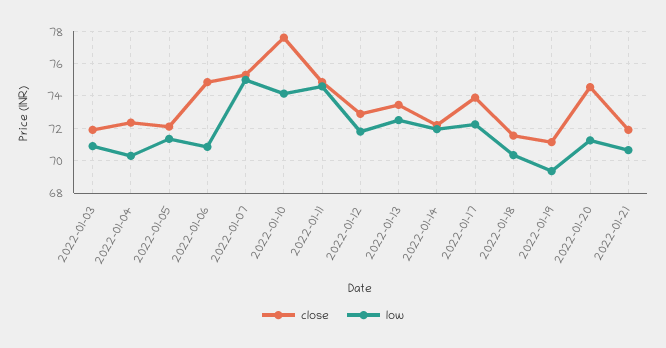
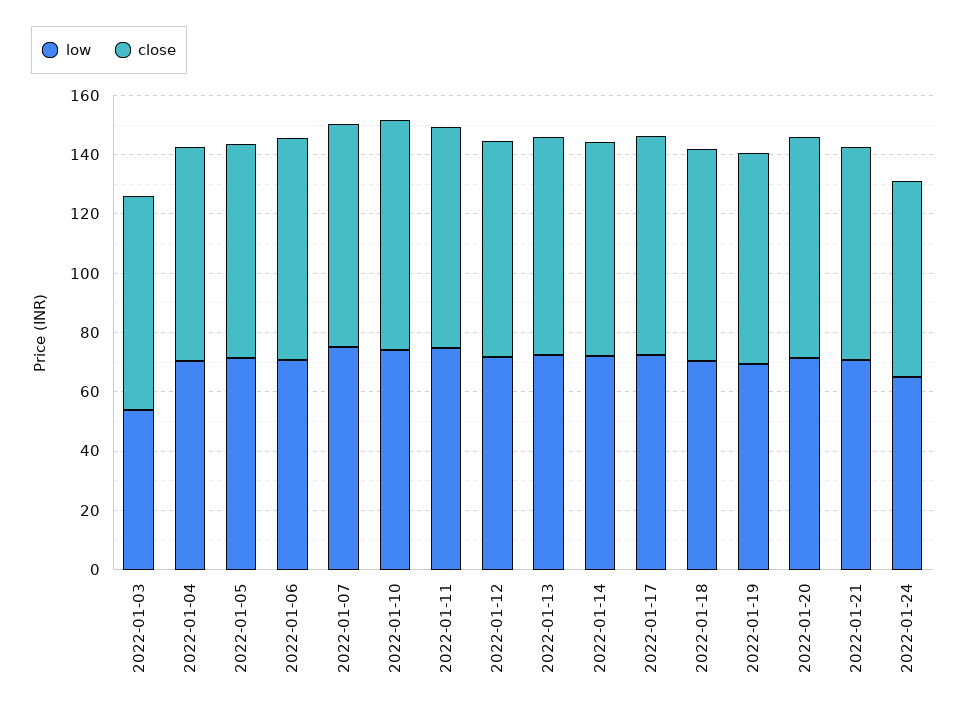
low, 2022-01-03: 71 -> 55
low, 2022-01-24: none -> 65
close, 2022-01-24: none -> 65

